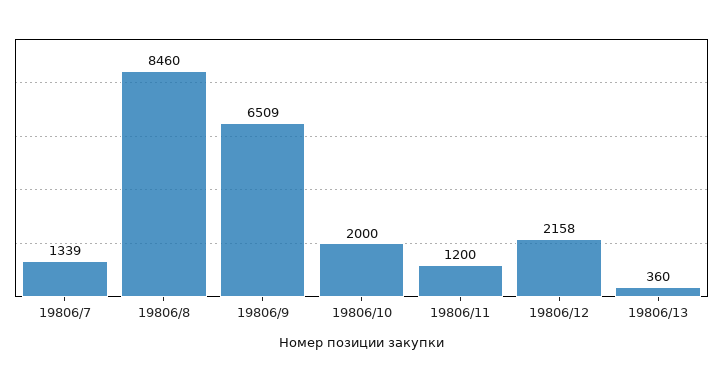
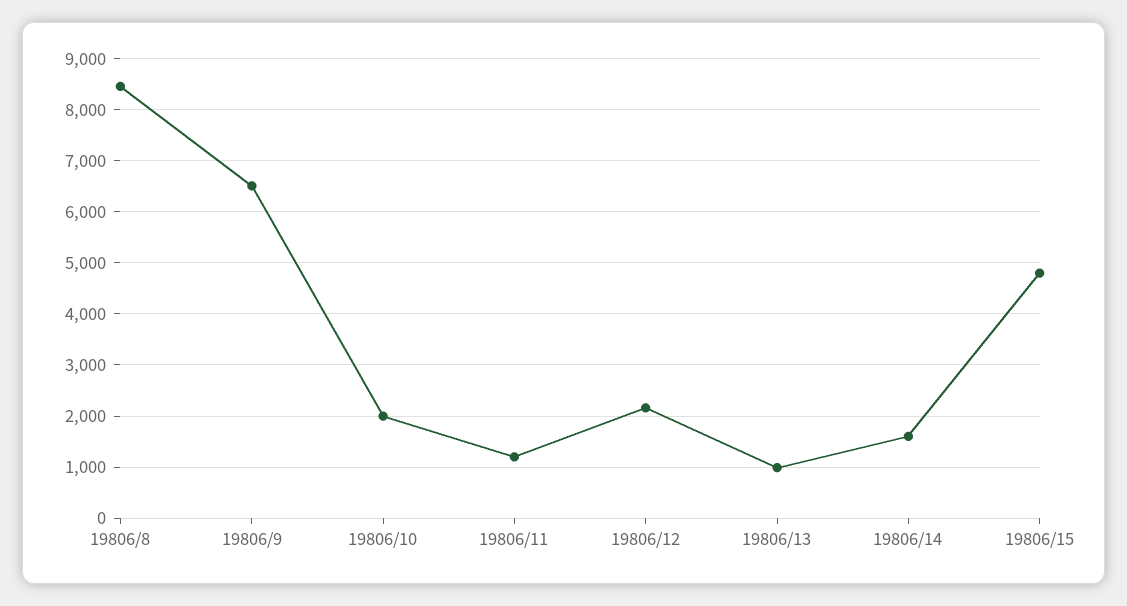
19806/7: 1339 -> none
19806/13: 360 -> 1000
19806/14: none -> 1600
19806/15: none -> 4800

